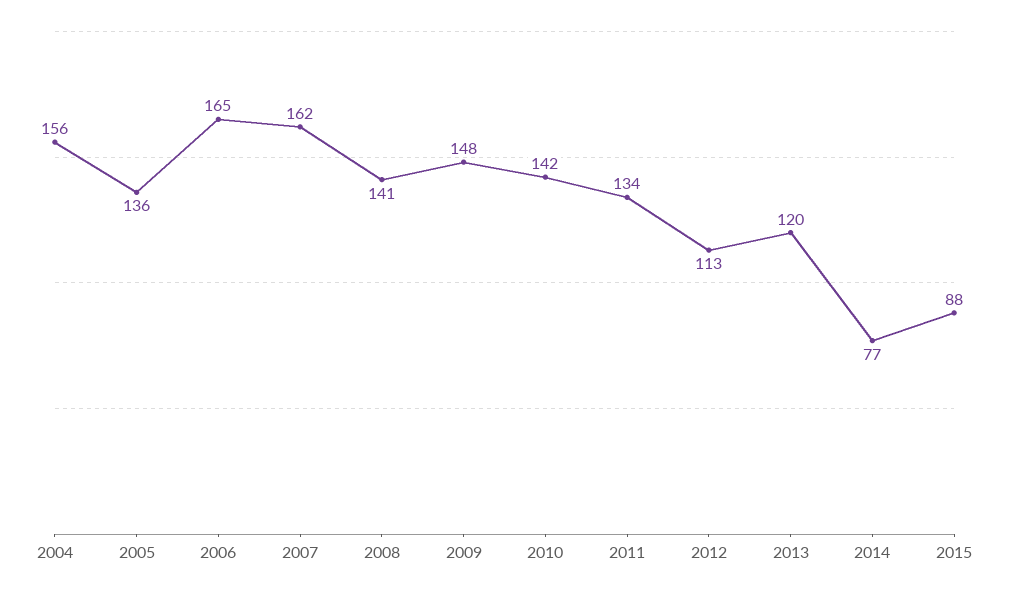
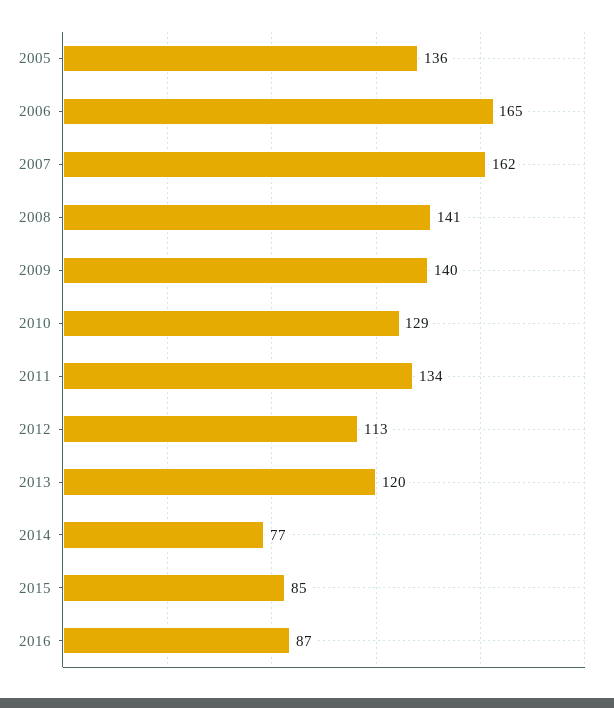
2004: 156 -> none
2009: 148 -> 140
2010: 142 -> 129
2015: 88 -> 85
2016: none -> 87

